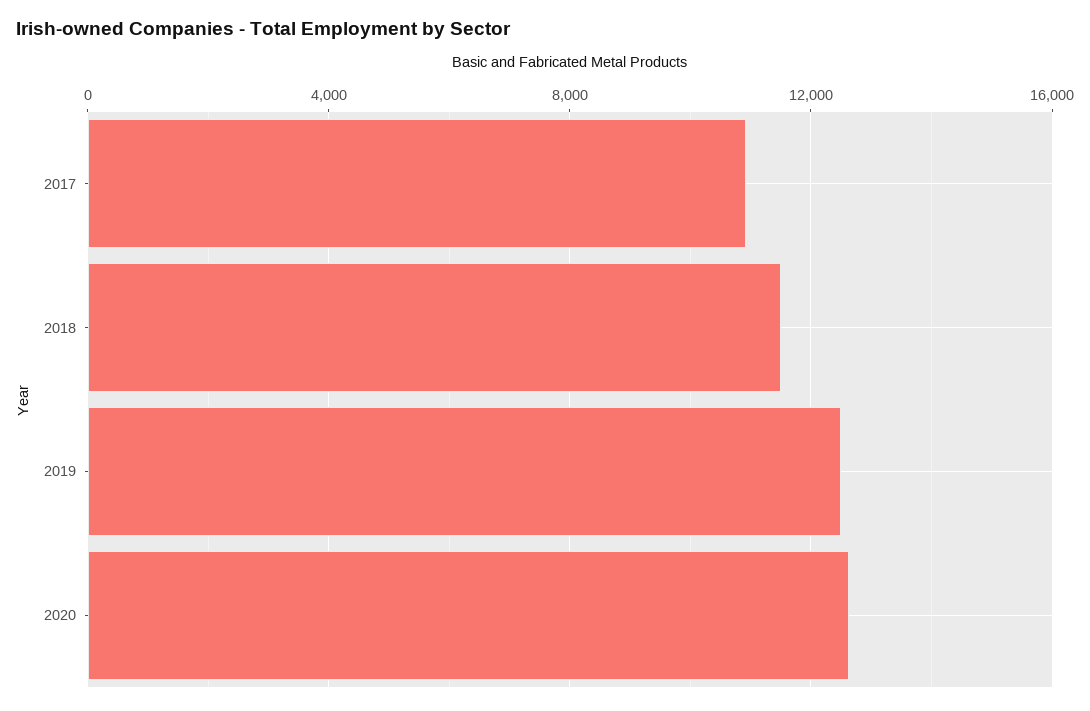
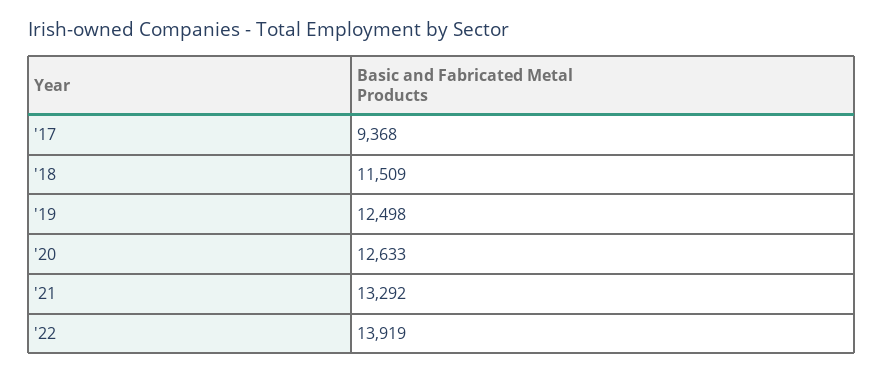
2017: 11000 -> 9368
'21: none -> 13292
'22: none -> 13919

